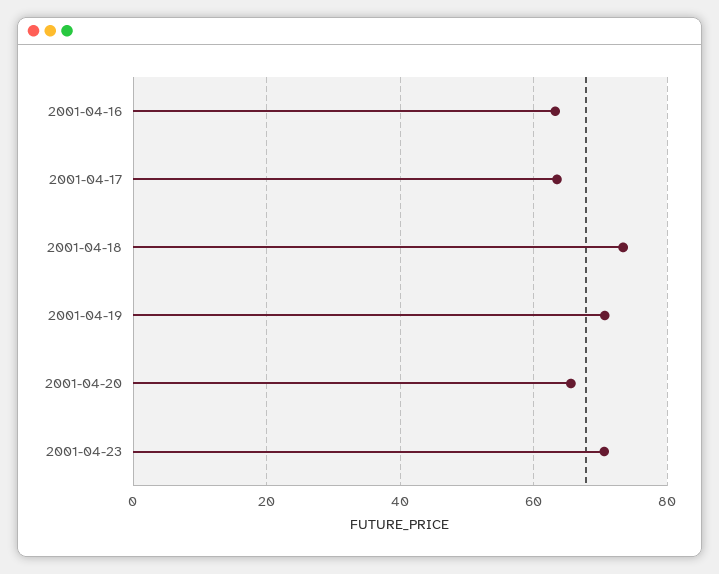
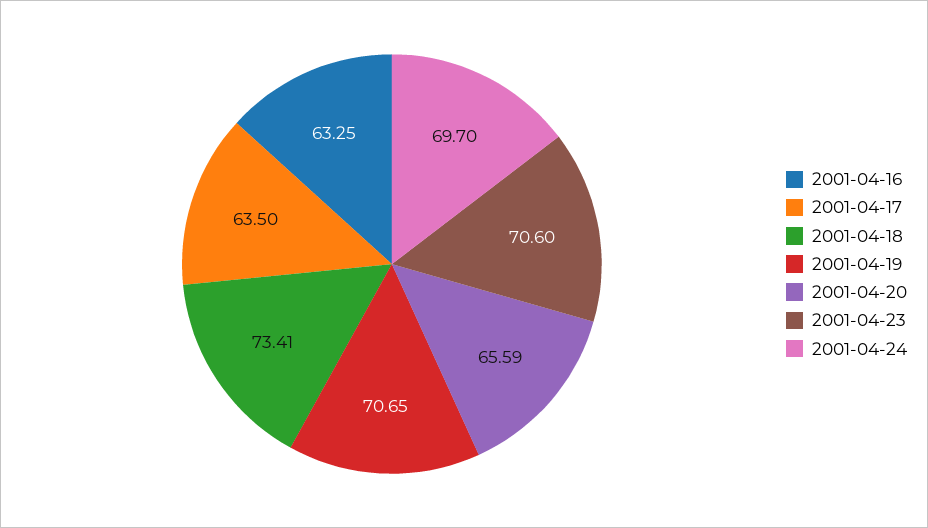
2001-04-24: none -> 69.7

